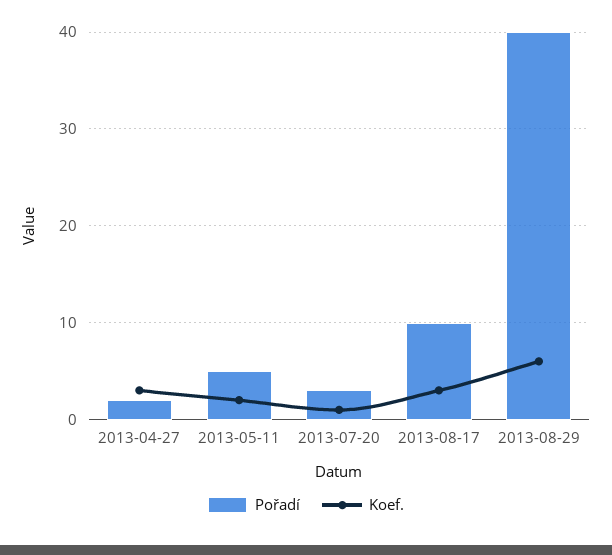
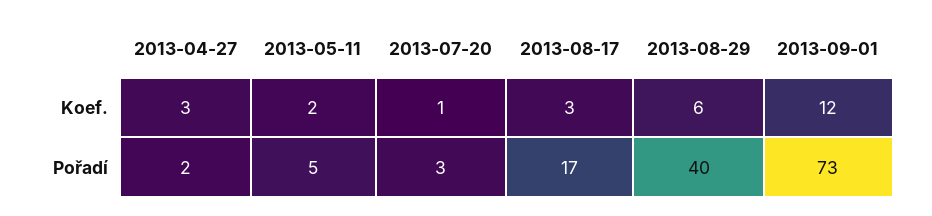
Pořadí, 2013-08-17: 10 -> 17
Koef., 2013-09-01: none -> 12
Pořadí, 2013-09-01: none -> 73

